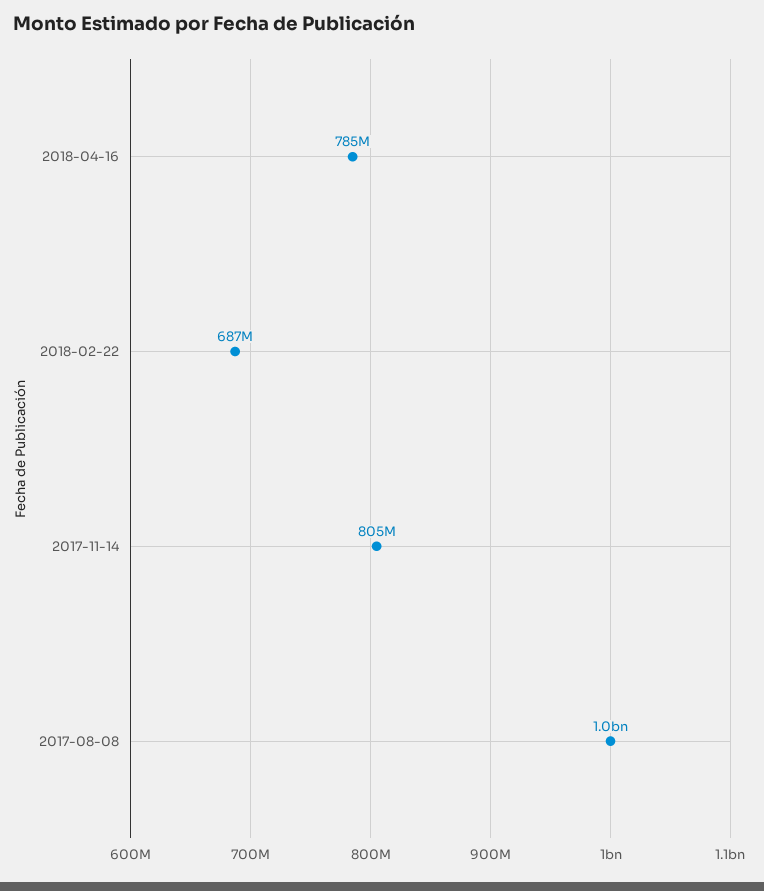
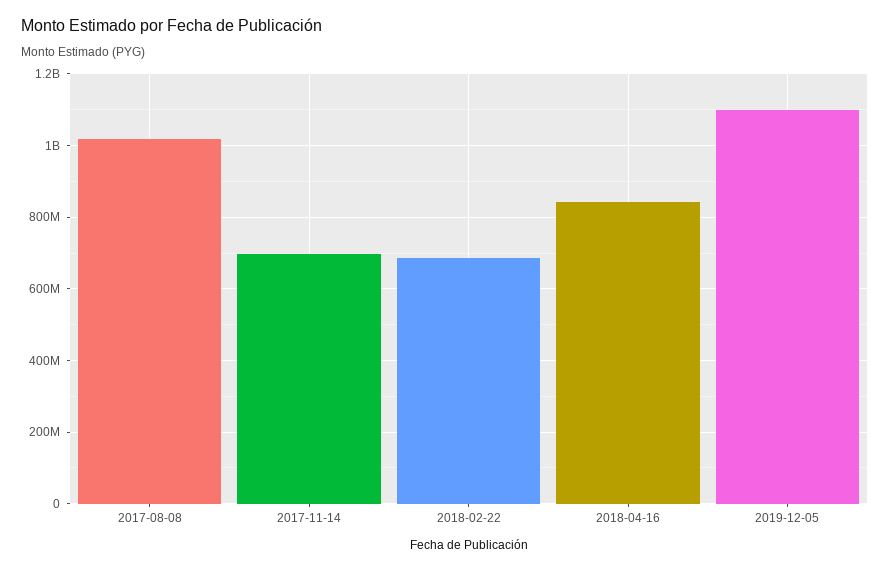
2018-04-16: 785000000 -> 840000000
2017-11-14: 805000000 -> 700000000
2019-12-05: none -> 1100000000

